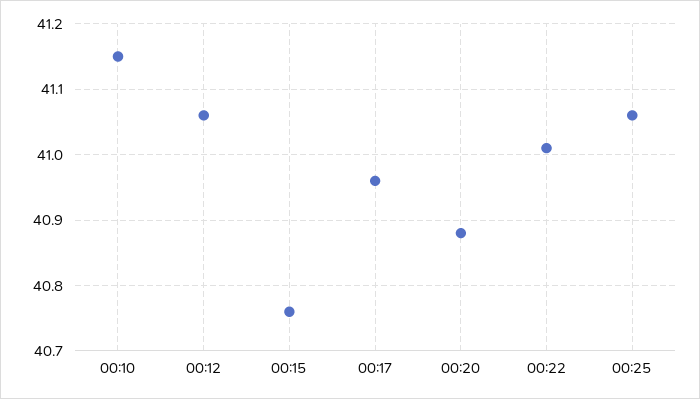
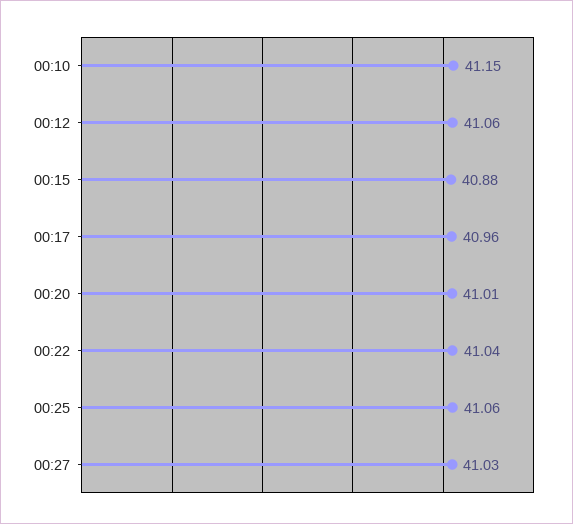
00:15: 40.76 -> 40.88
00:20: 40.88 -> 41.01
00:22: 41.01 -> 41.04
00:27: none -> 41.03

